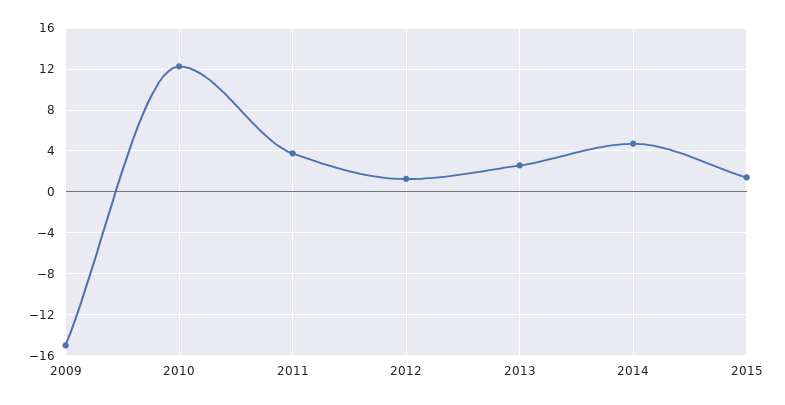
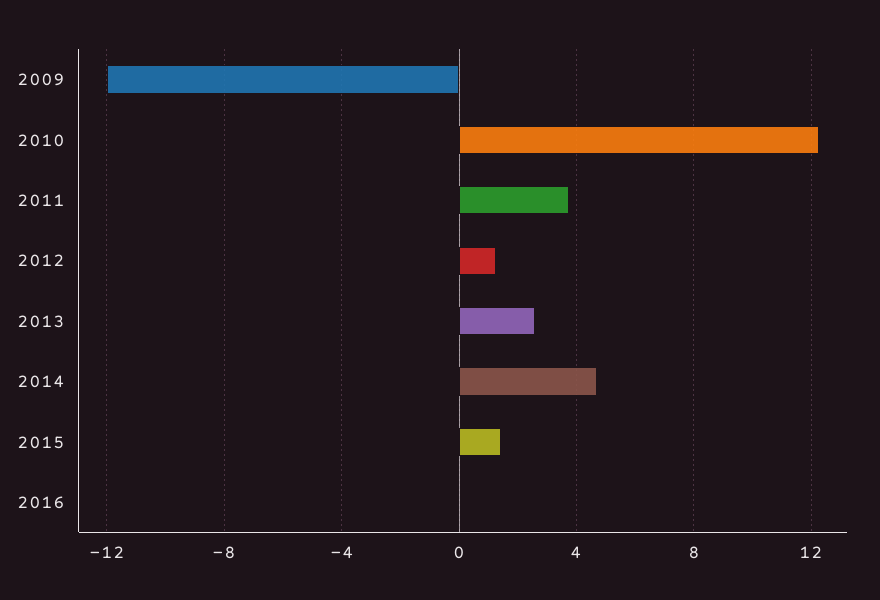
2009: -15 -> -12
2016: none -> 0

